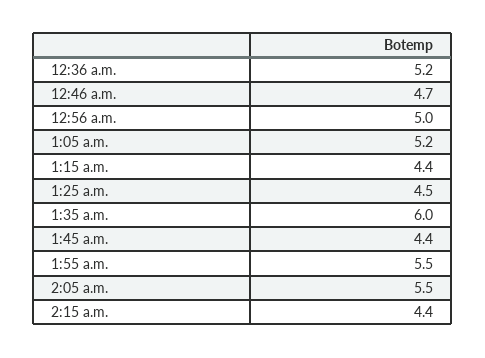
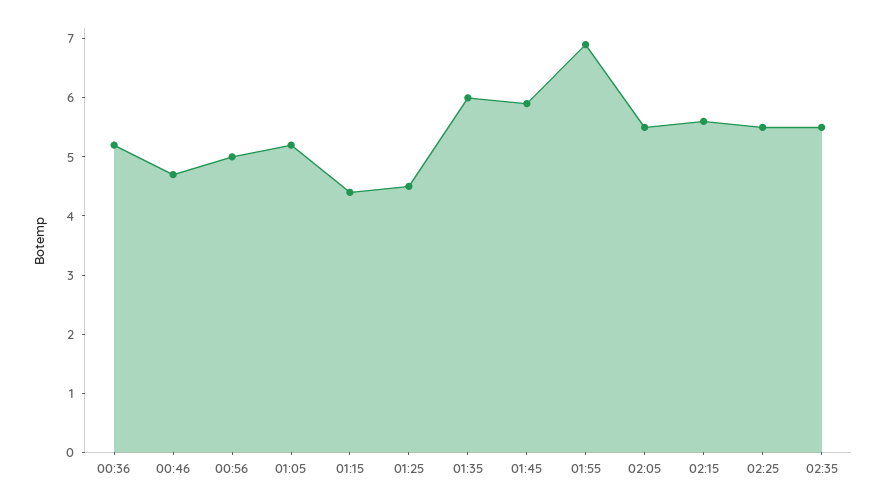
1:45 a.m.: 4.4 -> 6
1:55 a.m.: 5.5 -> 7
2:15 a.m.: 4.4 -> 5.5
02:25: none -> 5.5
02:35: none -> 5.5

